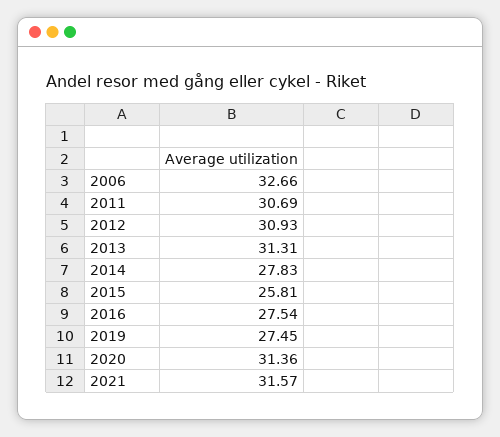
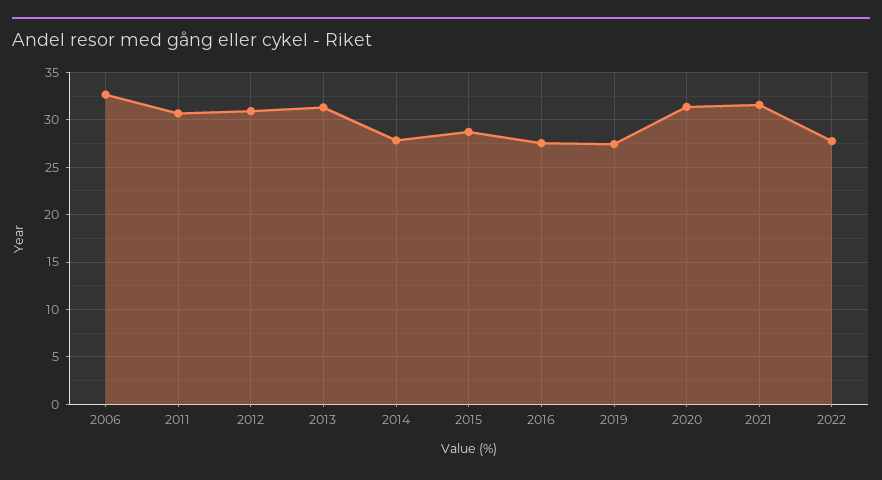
2015: 25.81 -> 29
2022: none -> 28

